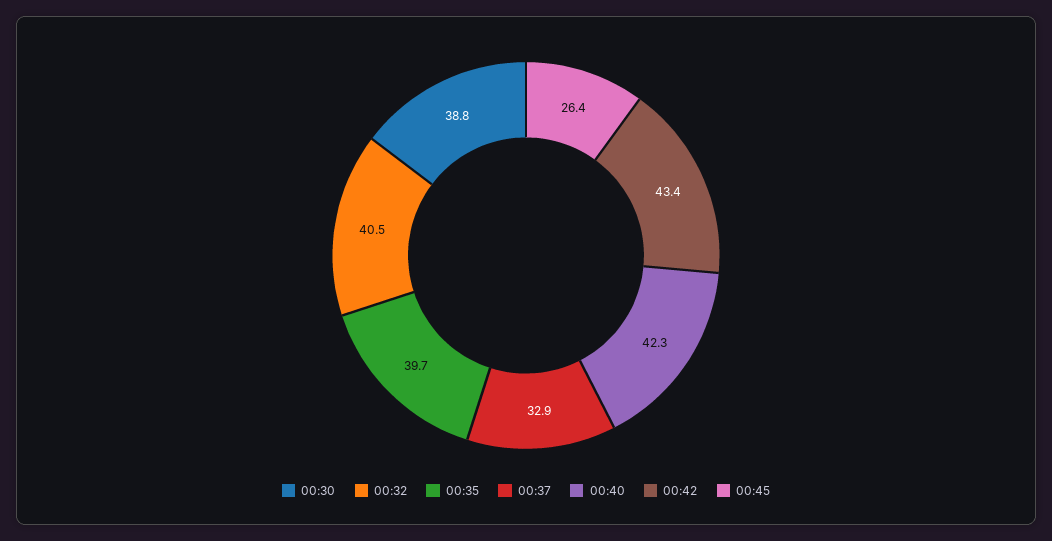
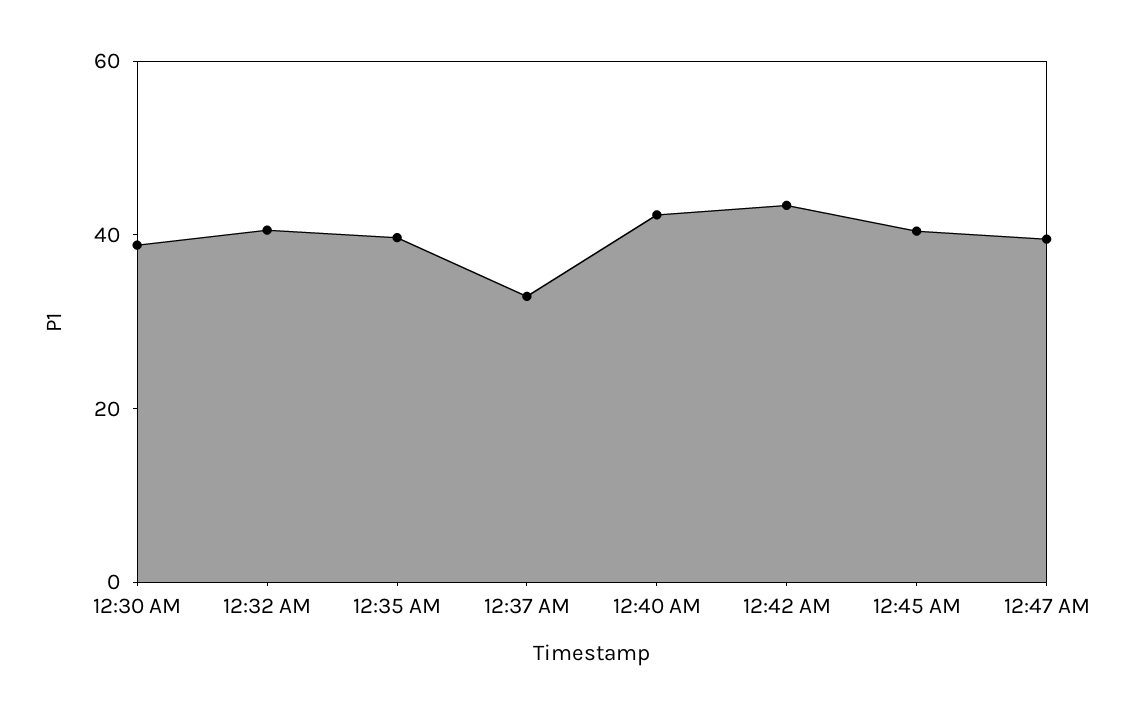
00:45: 26.4 -> 40
12:47 AM: none -> 40

